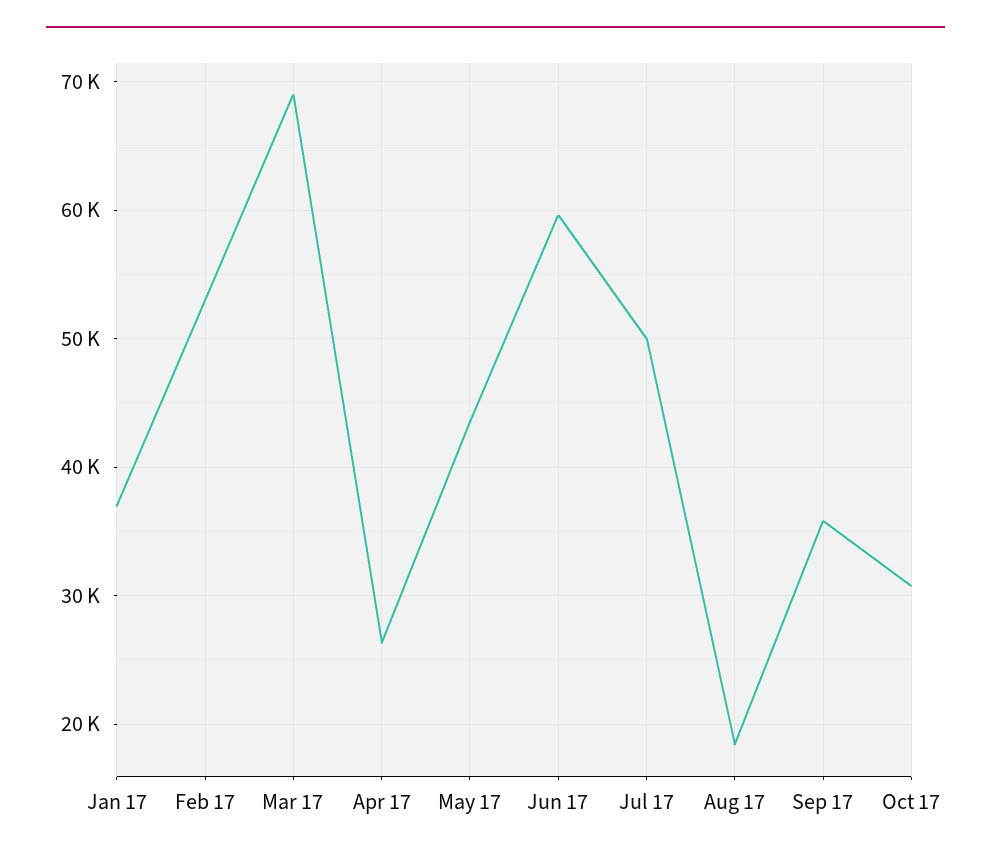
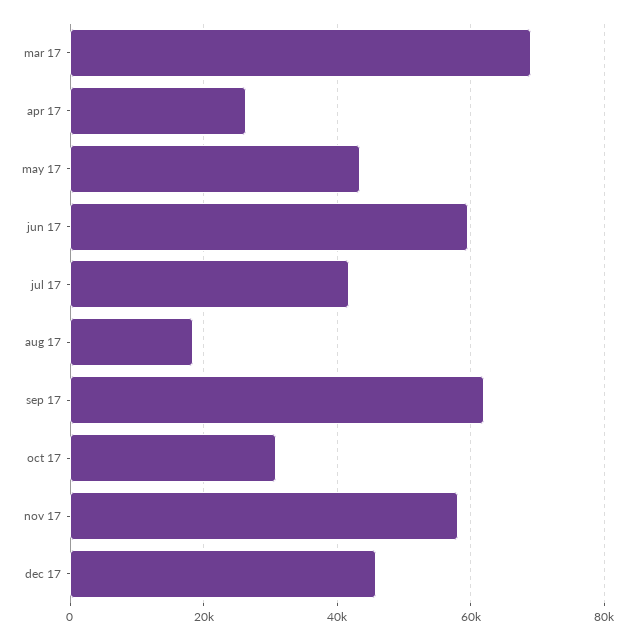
Jan 17: 37000 -> none
Feb 17: 53000 -> none
Jul 17: 50000 -> 42000
Sep 17: 36000 -> 62000
nov 17: none -> 58000
dec 17: none -> 46000

